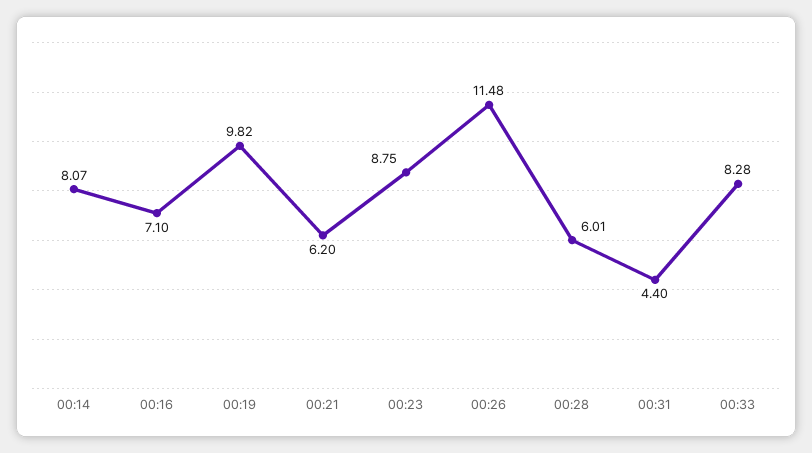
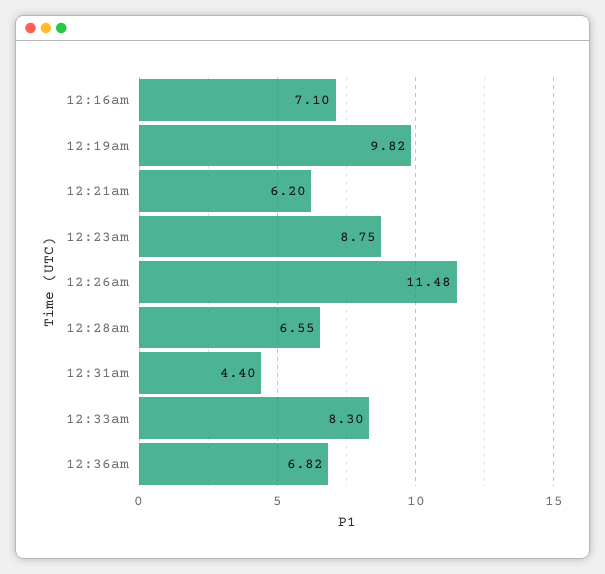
00:14: 8.07 -> none
00:28: 6.01 -> 6.55
00:33: 8.28 -> 8.3
12:36am: none -> 6.82

